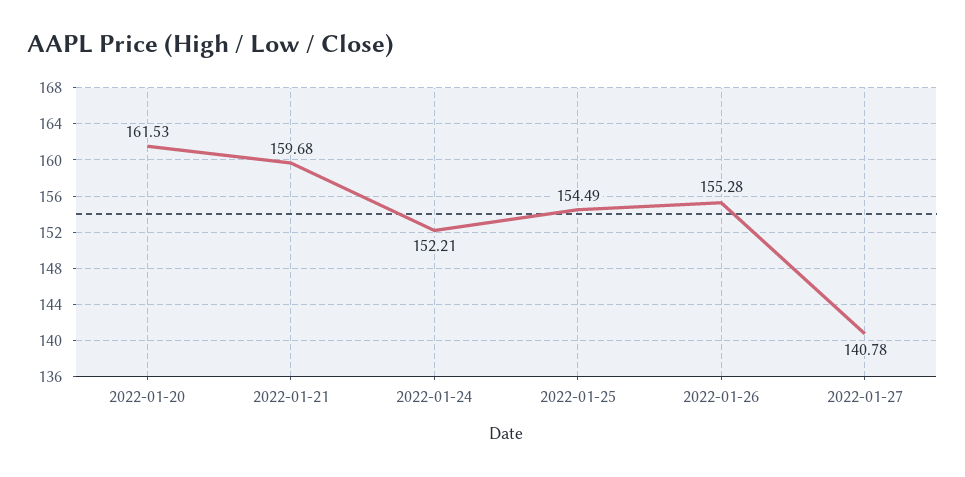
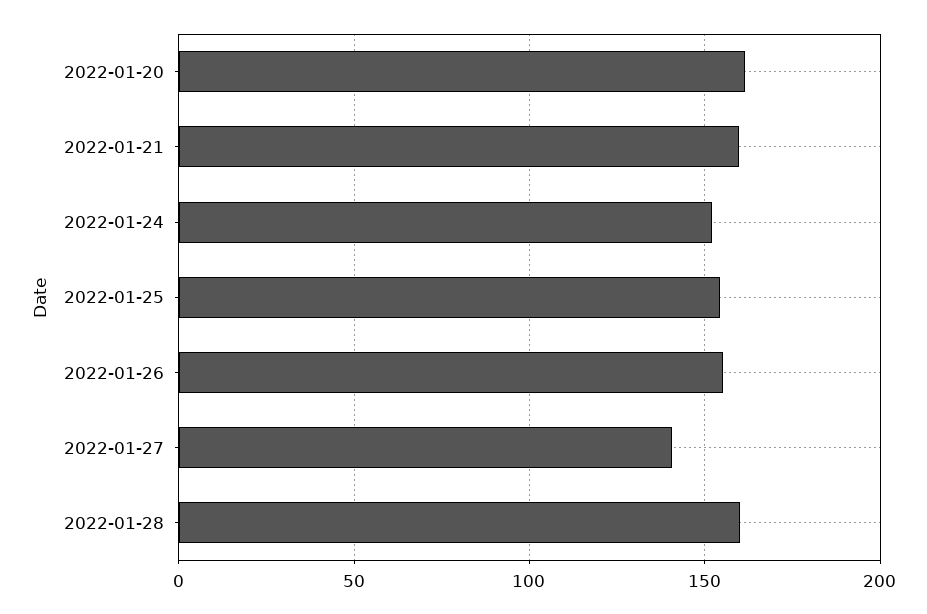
2022-01-28: none -> 160

